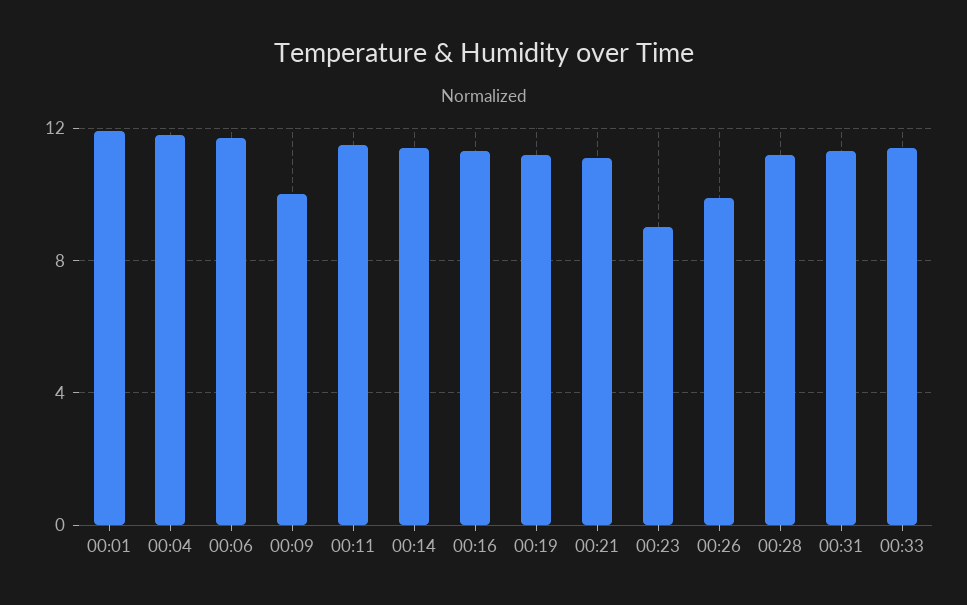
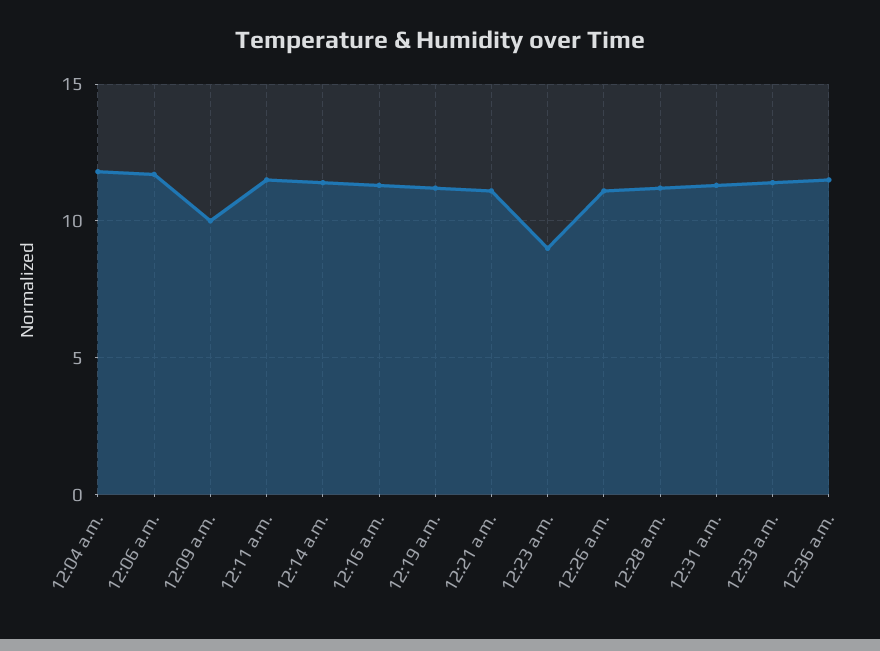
00:01: 12 -> none
00:26: 10 -> 11
12:36 a.m.: none -> 11.5

